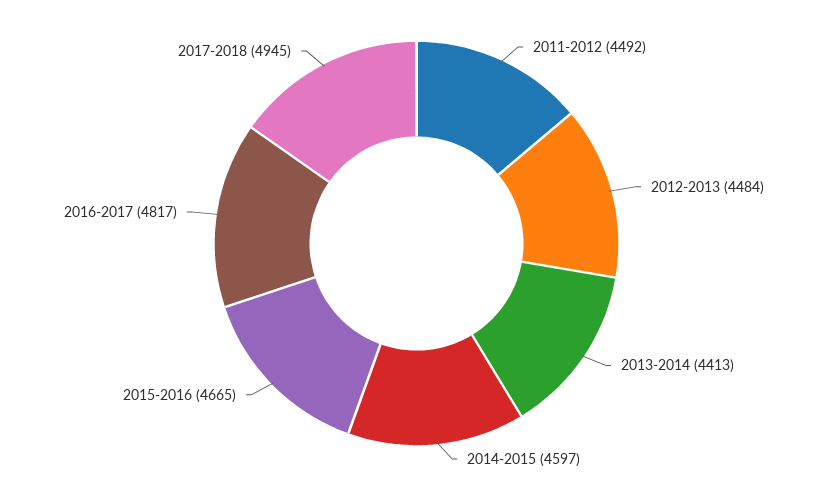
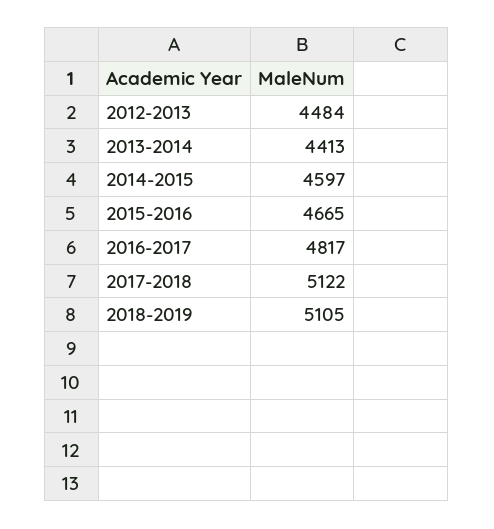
2011-2012: 4492 -> none
2017-2018: 4945 -> 5122
2018-2019: none -> 5105

